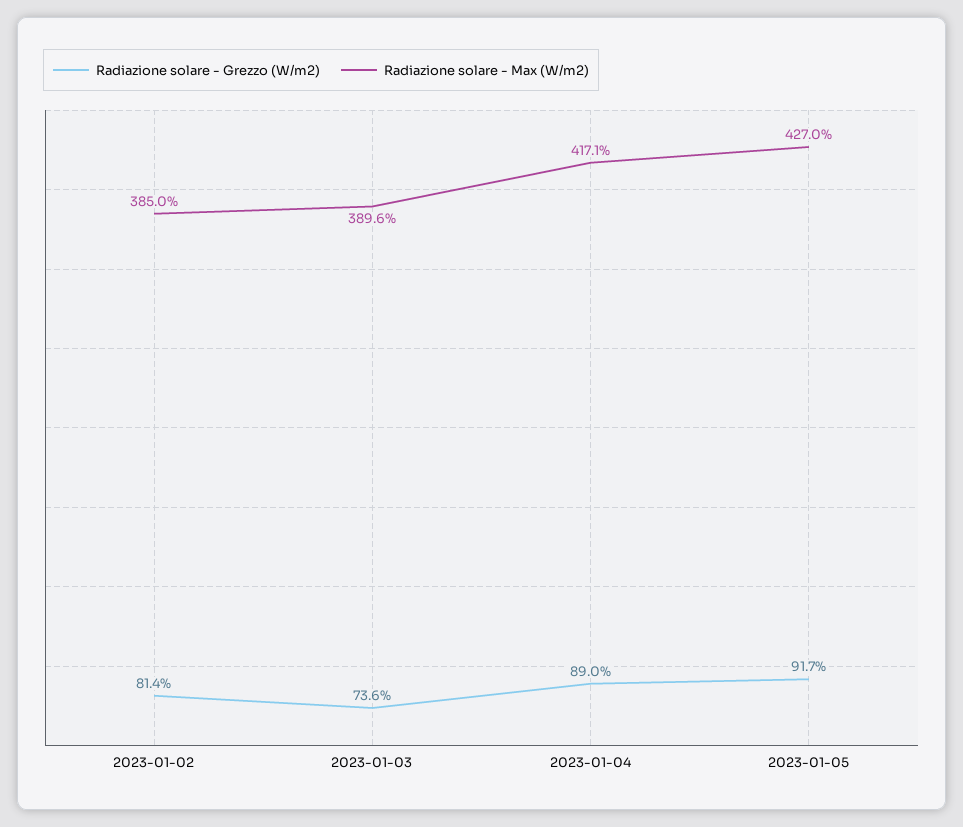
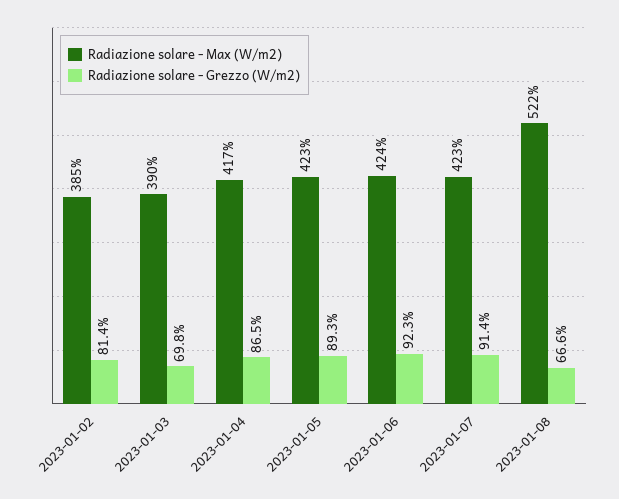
Radiazione solare - Grezzo (W/m2), 2023-01-03: 73.6 -> 69.8
Radiazione solare - Grezzo (W/m2), 2023-01-04: 89 -> 86.5
Radiazione solare - Grezzo (W/m2), 2023-01-05: 91.7 -> 89.3
Radiazione solare - Max (W/m2), 2023-01-05: 427 -> 423
Radiazione solare - Max (W/m2), 2023-01-06: none -> 424
Radiazione solare - Grezzo (W/m2), 2023-01-06: none -> 92.3
Radiazione solare - Max (W/m2), 2023-01-07: none -> 423
Radiazione solare - Grezzo (W/m2), 2023-01-07: none -> 91.4
Radiazione solare - Max (W/m2), 2023-01-08: none -> 522
Radiazione solare - Grezzo (W/m2), 2023-01-08: none -> 66.6

